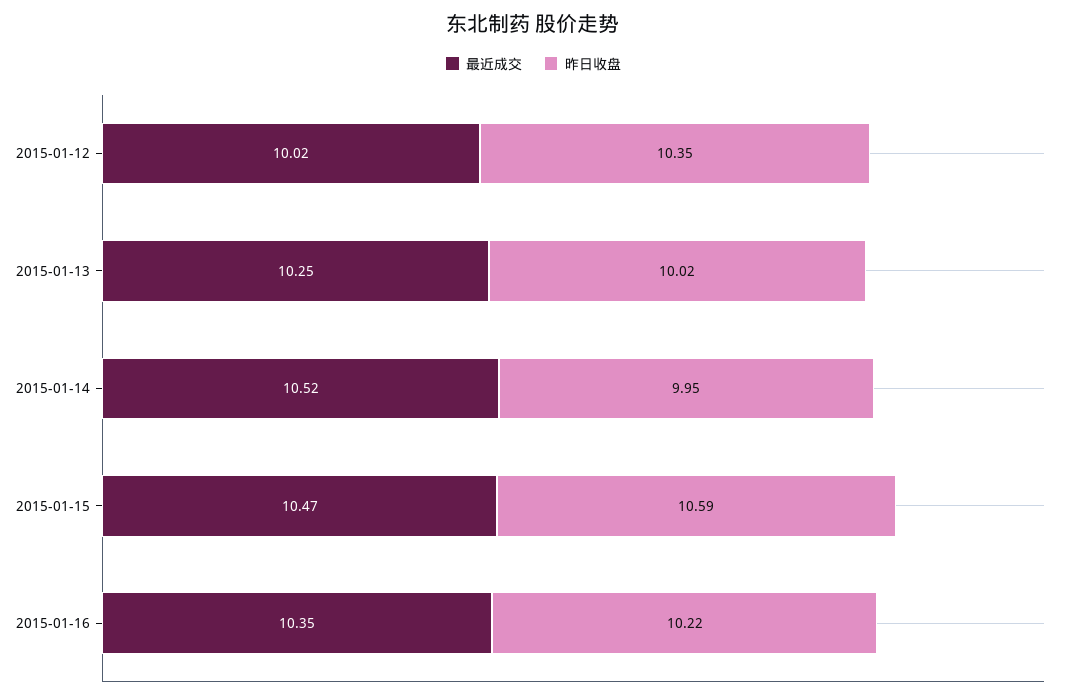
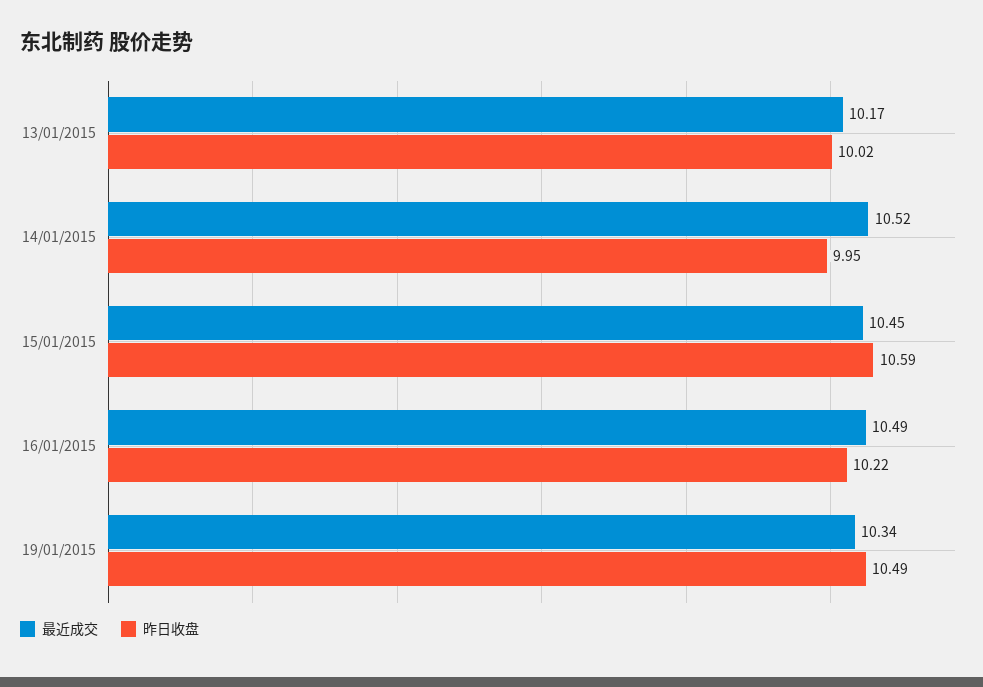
最近成交, 2015-01-12: 10.02 -> none
昨日收盘, 2015-01-12: 10.35 -> none
最近成交, 2015-01-13: 10.25 -> 10.17
最近成交, 2015-01-15: 10.47 -> 10.45
最近成交, 2015-01-16: 10.35 -> 10.49
最近成交, 19/01/2015: none -> 10.34
昨日收盘, 19/01/2015: none -> 10.49

